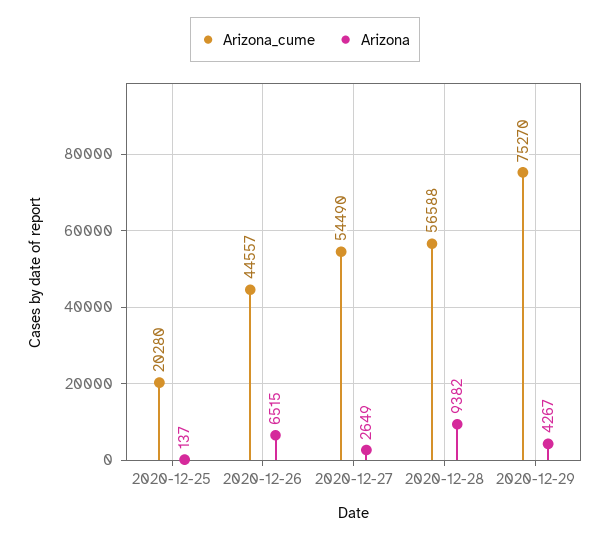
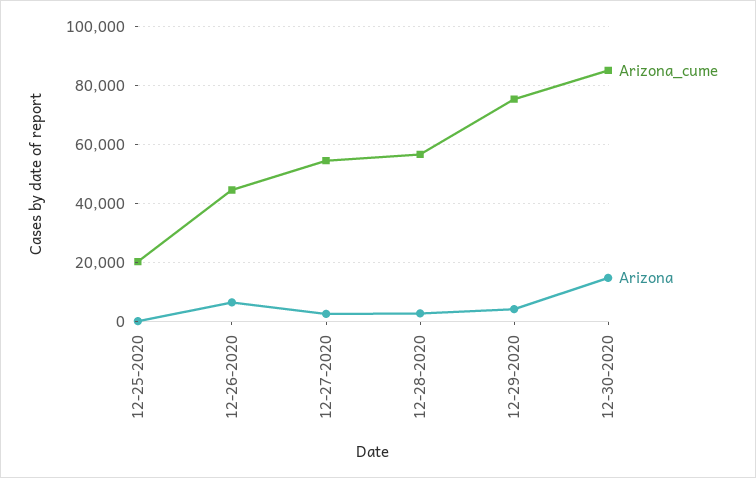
Arizona, 2020-12-28: 9382 -> 2500
Arizona_cume, 12-30-2020: none -> 85000
Arizona, 12-30-2020: none -> 15000

